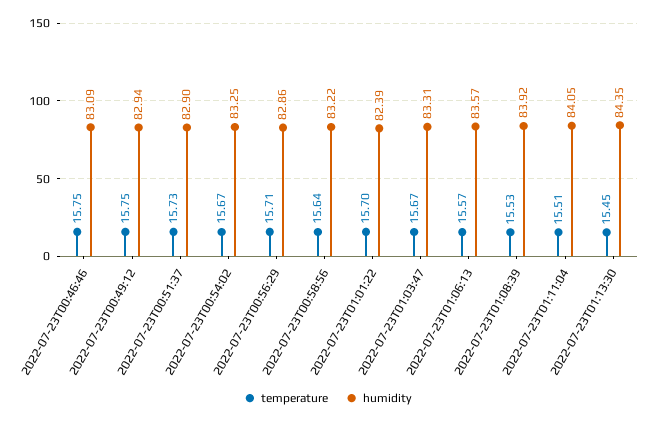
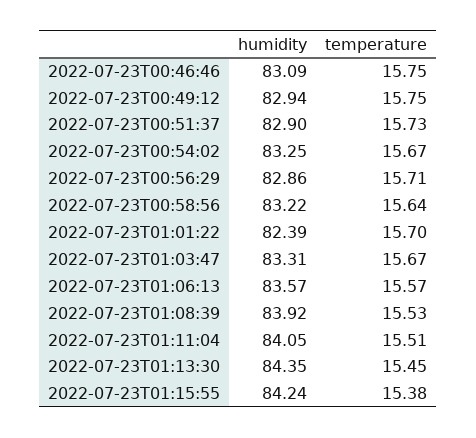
humidity, 2022-07-23T01:15:55: none -> 84.24
temperature, 2022-07-23T01:15:55: none -> 15.38

